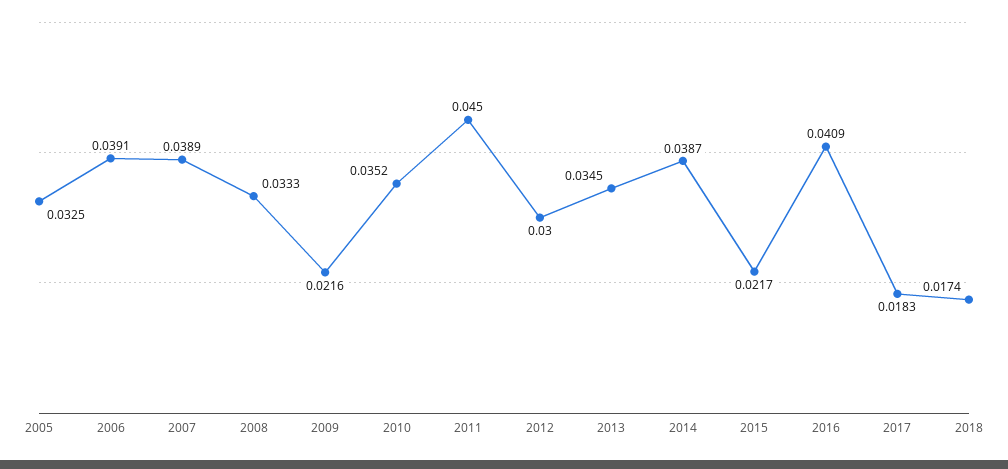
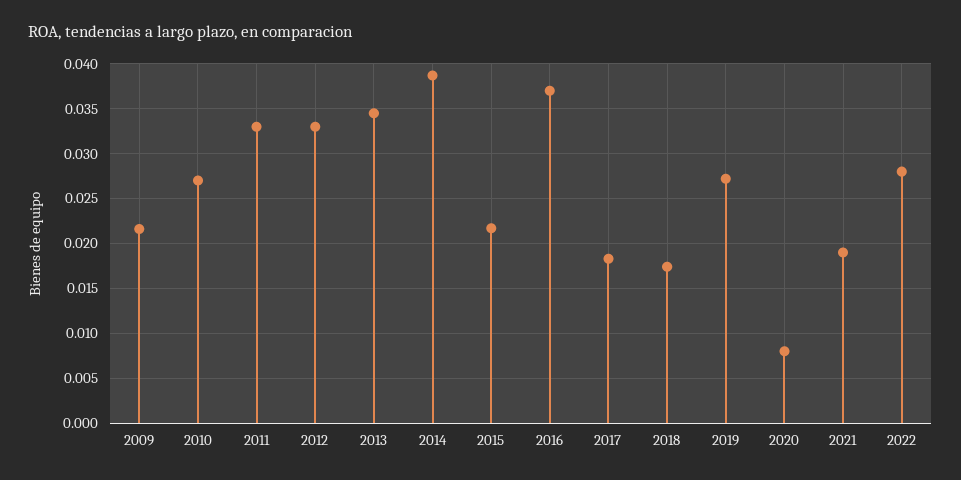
2005: 0.0325 -> none
2006: 0.0391 -> none
2007: 0.0389 -> none
2008: 0.0333 -> none
2010: 0.0352 -> 0.027
2011: 0.045 -> 0.033
2012: 0.03 -> 0.033
2016: 0.0409 -> 0.037
2019: none -> 0.027
2020: none -> 0.008
2021: none -> 0.019
2022: none -> 0.028

